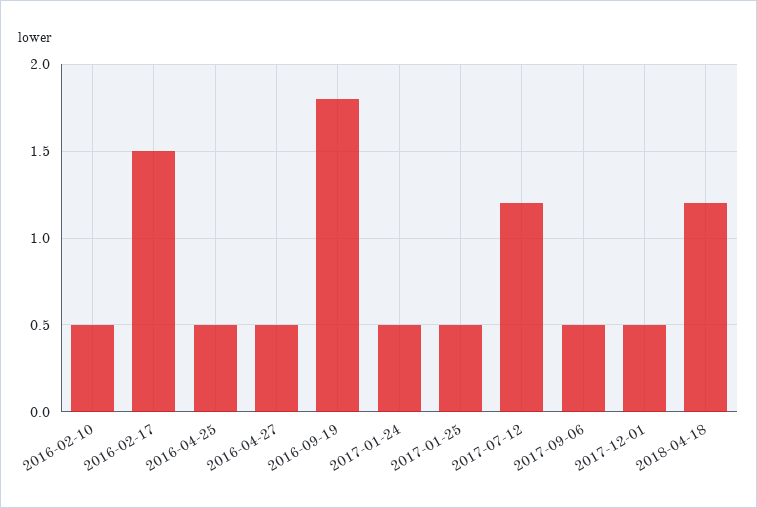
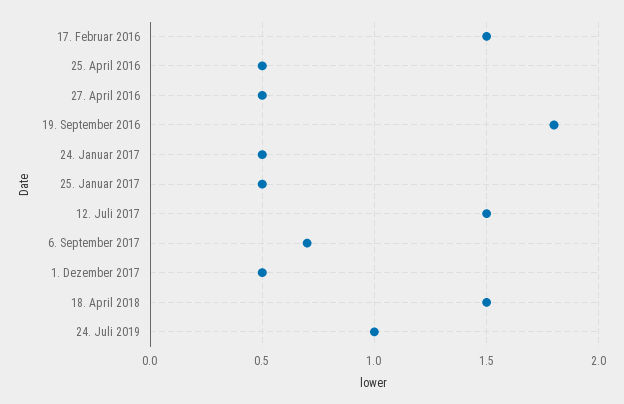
2016-02-10: 0.5 -> none
2017-07-12: 1.2 -> 1.5
2017-09-06: 0.5 -> 0.7
2018-04-18: 1.2 -> 1.5
24. Juli 2019: none -> 1

